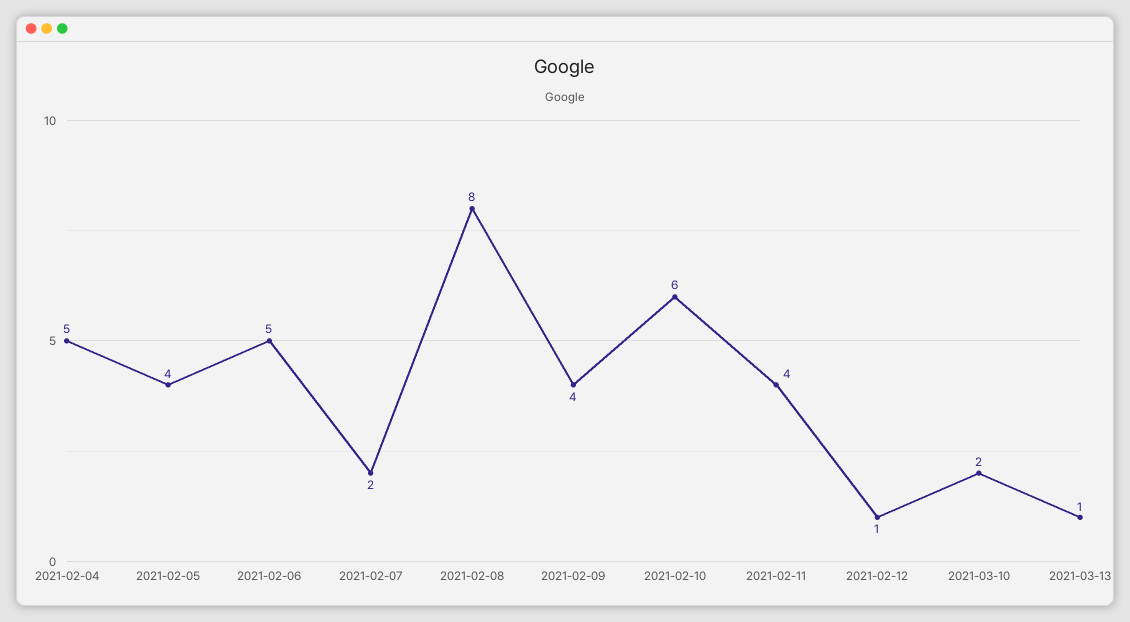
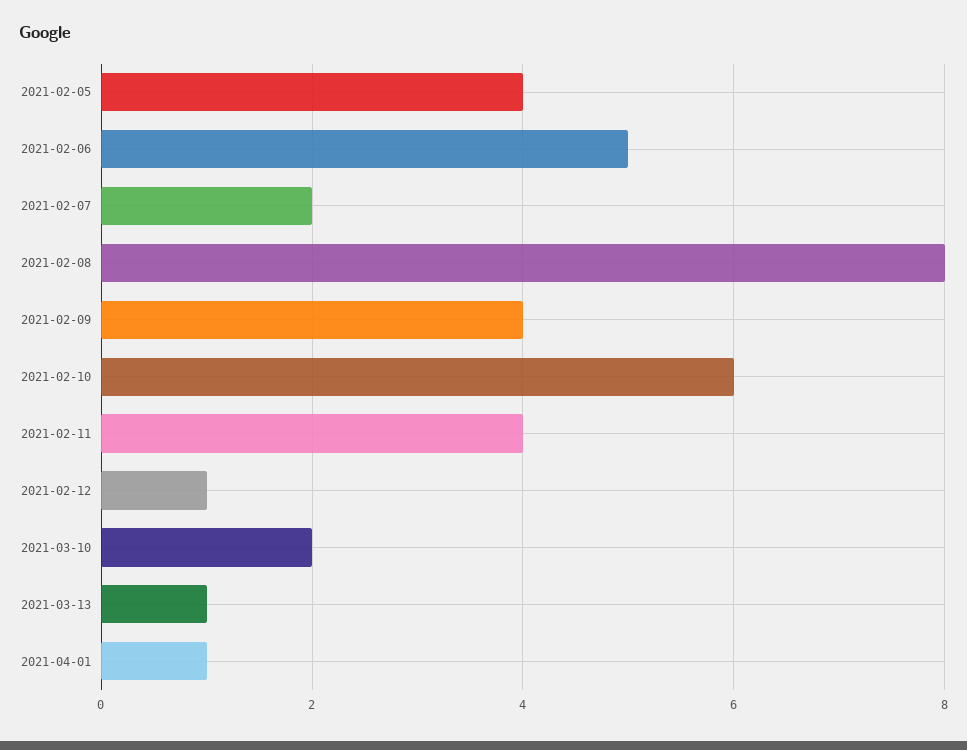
2021-02-04: 5 -> none
2021-04-01: none -> 1

